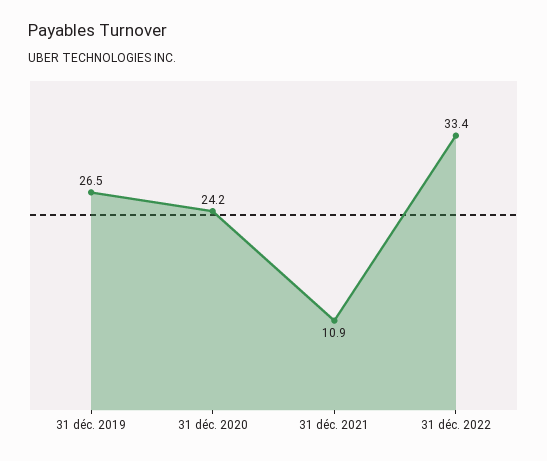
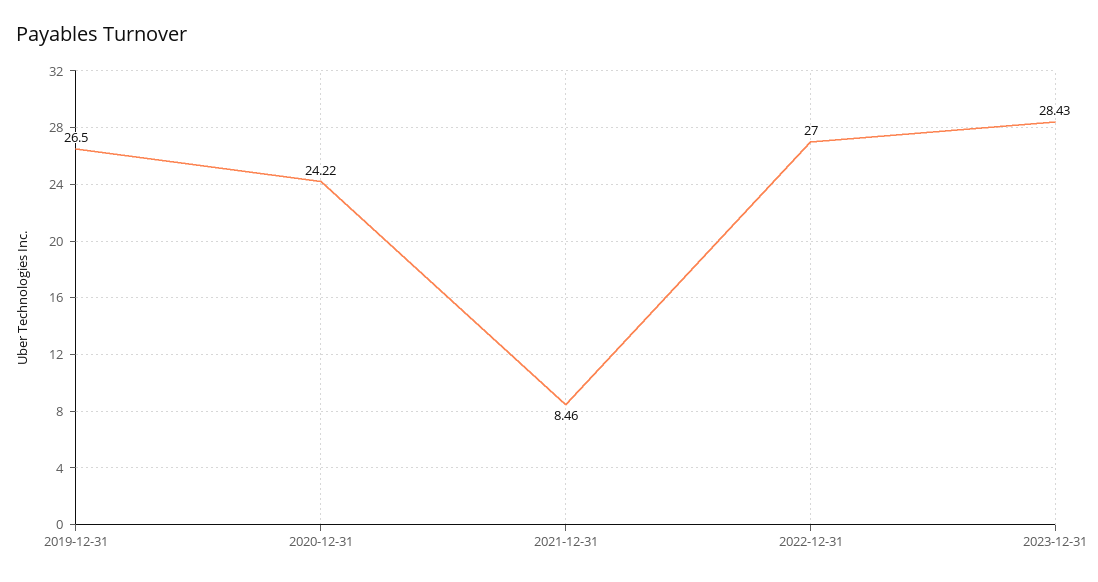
31 déc. 2021: 10.9 -> 8.46
31 déc. 2022: 33.4 -> 27
2023-12-31: none -> 28.43

